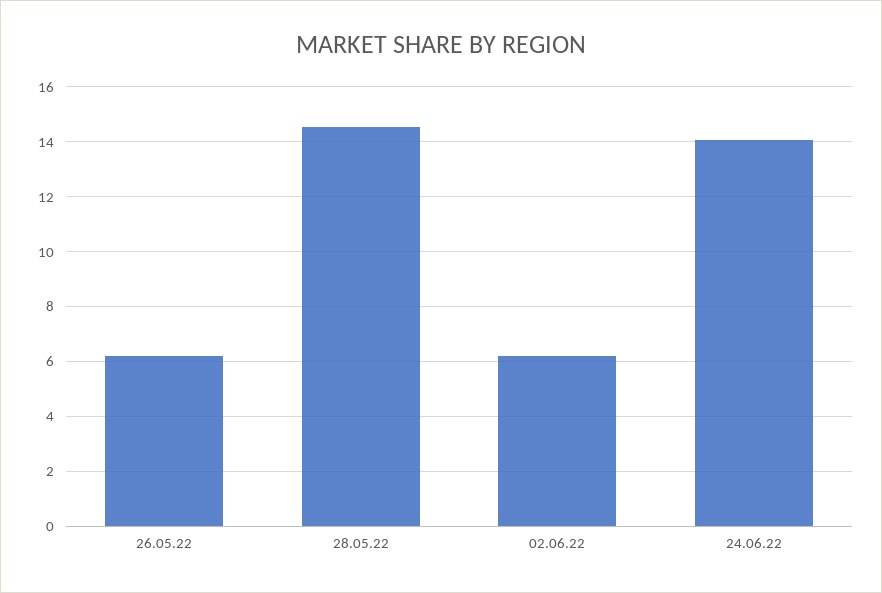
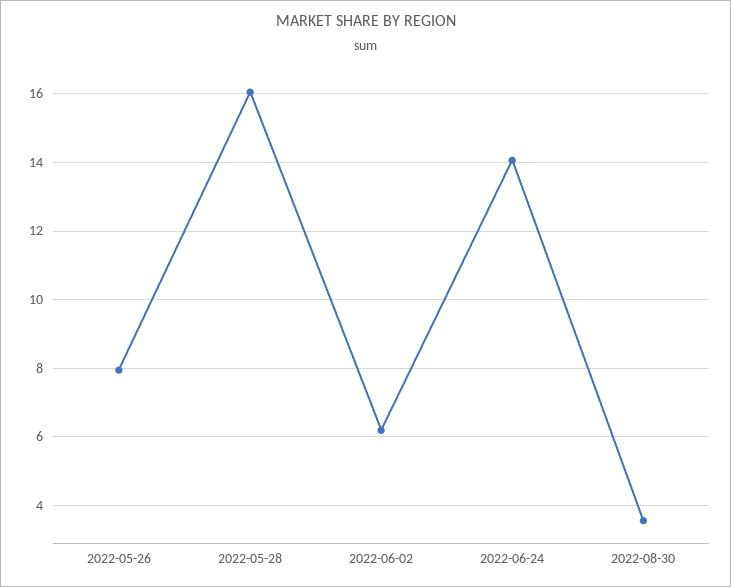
26.05.22: 6.25 -> 8
28.05.22: 14.5 -> 16
2022-08-30: none -> 3.6

